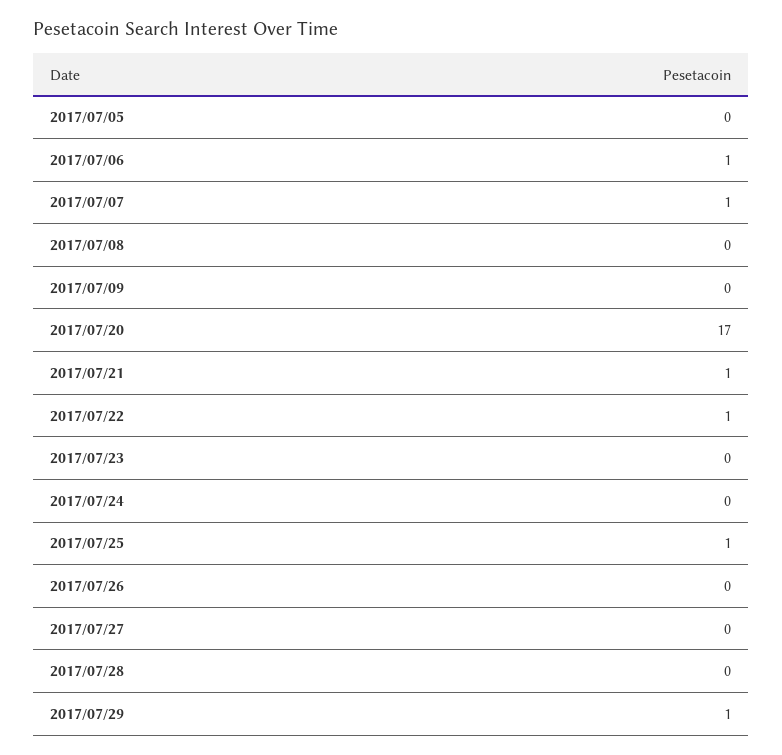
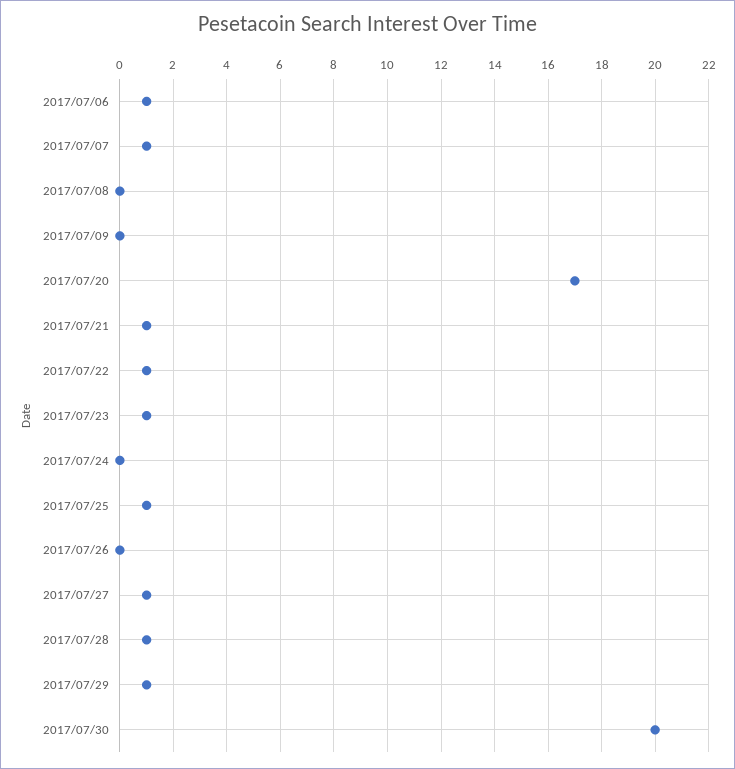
2017/07/05: 0 -> none
2017/07/23: 0 -> 1
2017/07/27: 0 -> 1
2017/07/28: 0 -> 1
2017/07/30: none -> 20

